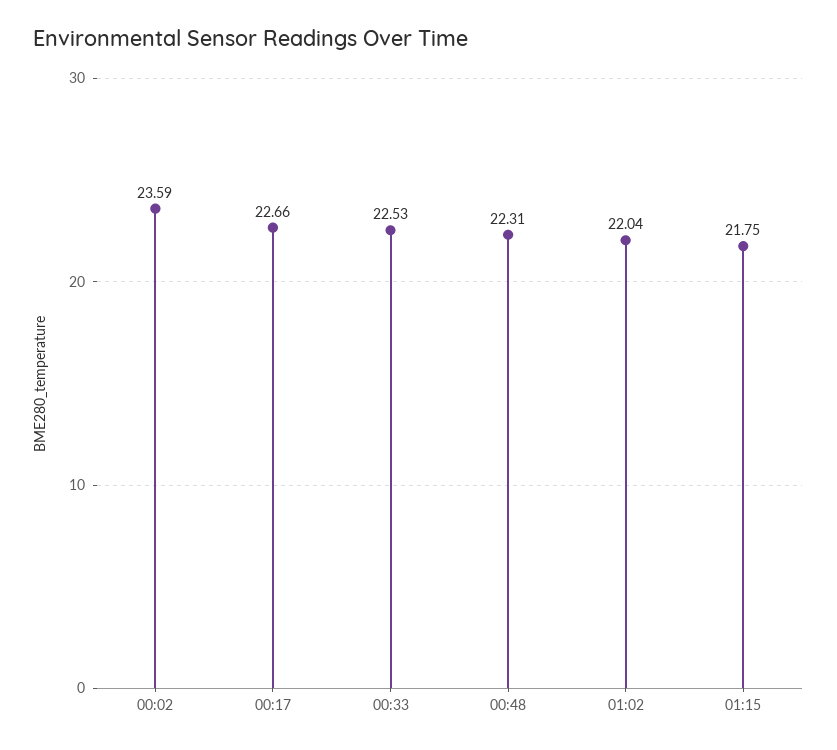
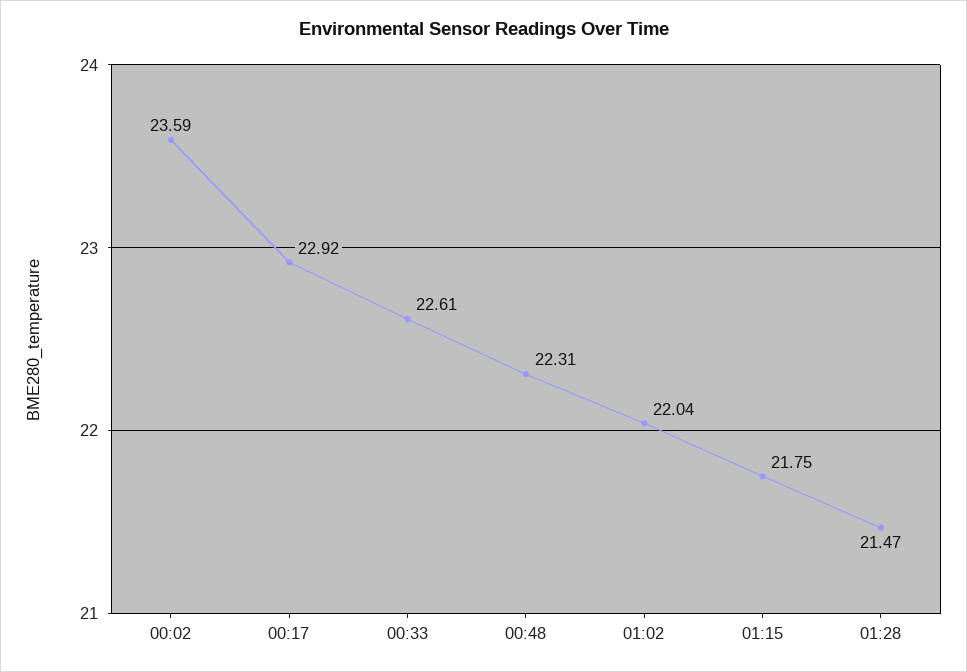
00:17: 22.66 -> 22.92
00:33: 22.53 -> 22.61
01:28: none -> 21.47

